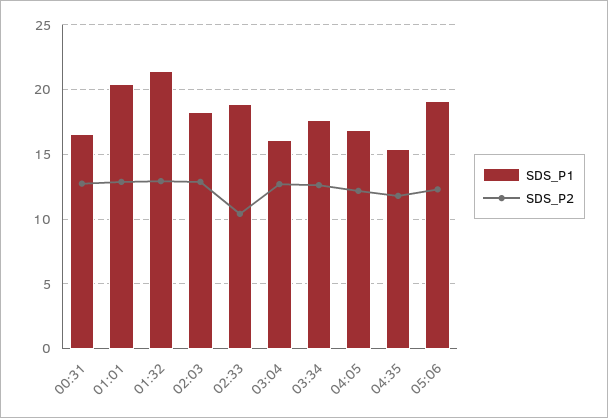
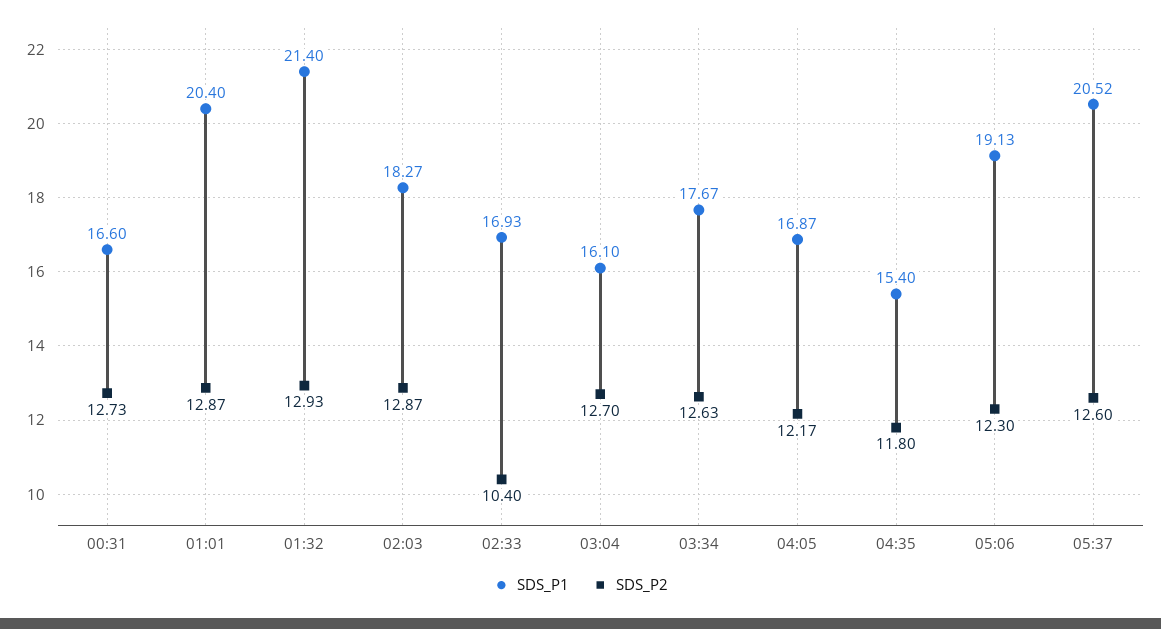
SDS_P1, 02:33: 19 -> 16.93
SDS_P1, 05:37: none -> 20.52
SDS_P2, 05:37: none -> 12.6

